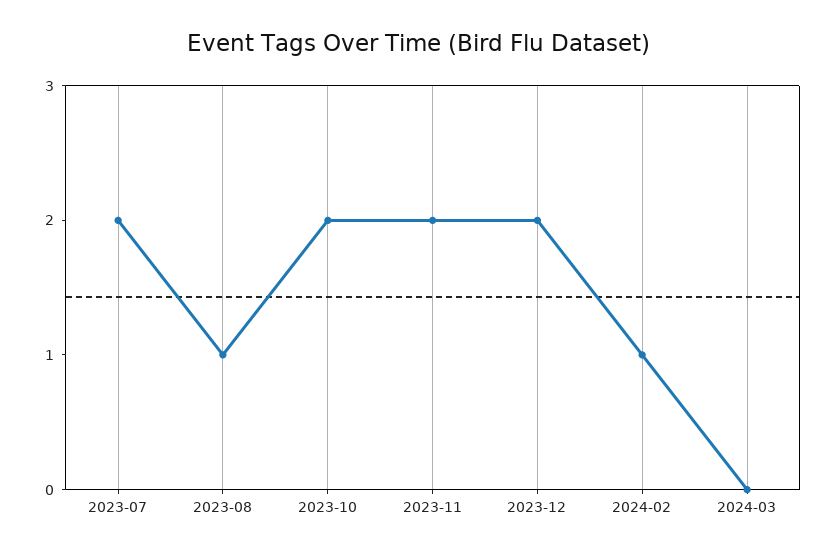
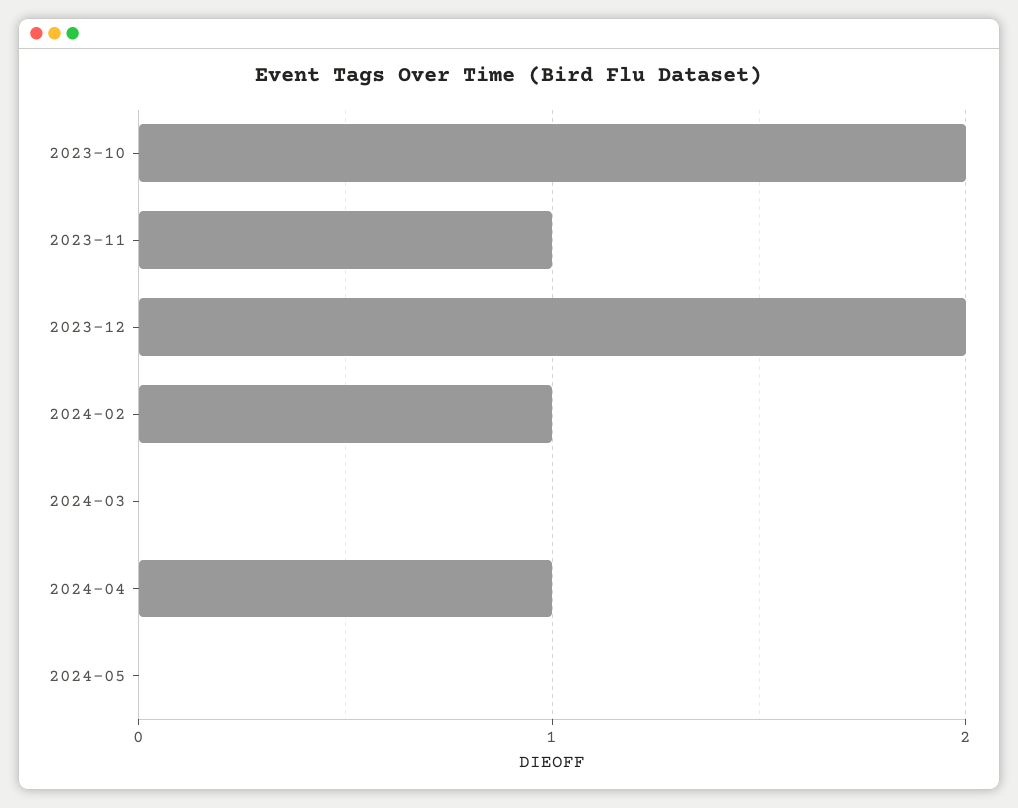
2023-07: 2 -> none
2023-08: 1 -> none
2023-11: 2 -> 1
2024-04: none -> 1
2024-05: none -> 0

